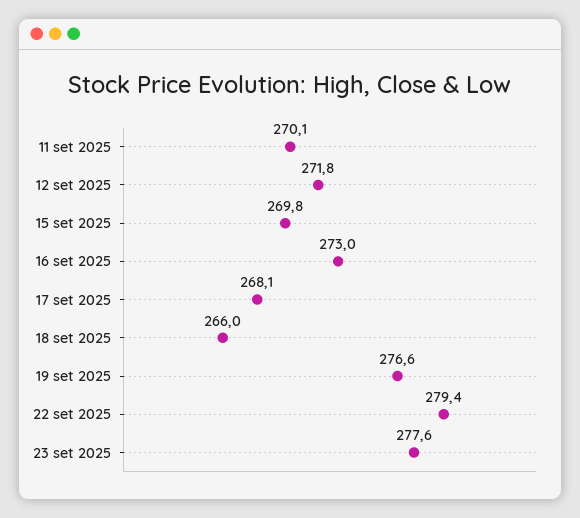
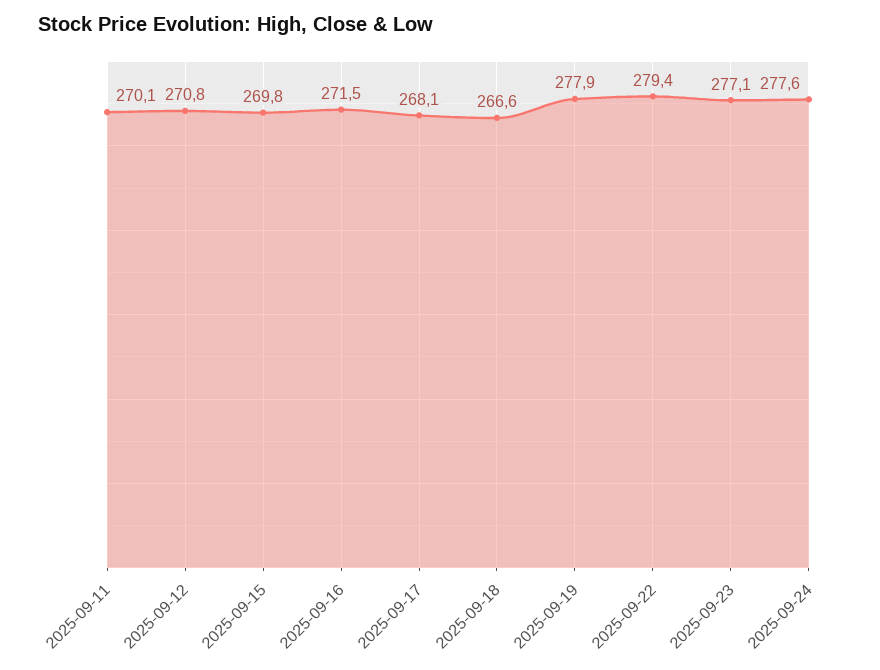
12 set 2025: 271.8 -> 270.8
16 set 2025: 273 -> 271.5
18 set 2025: 266 -> 266.6
19 set 2025: 276.6 -> 277.9
23 set 2025: 277.6 -> 277.1
2025-09-24: none -> 277.6

